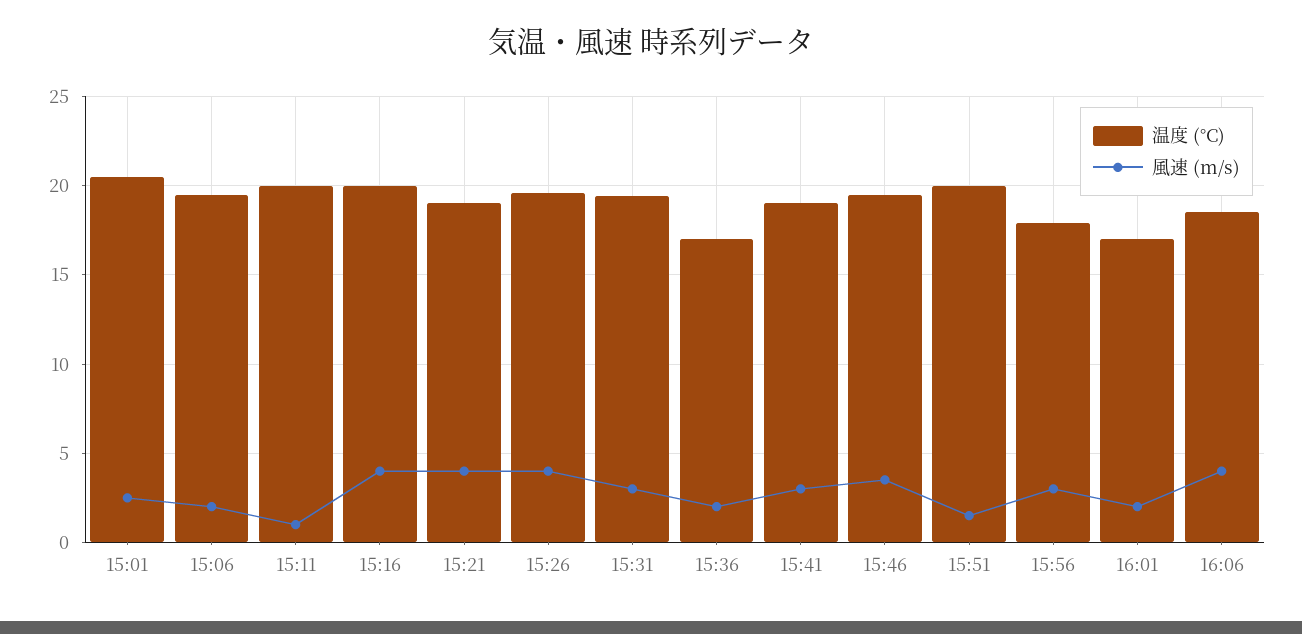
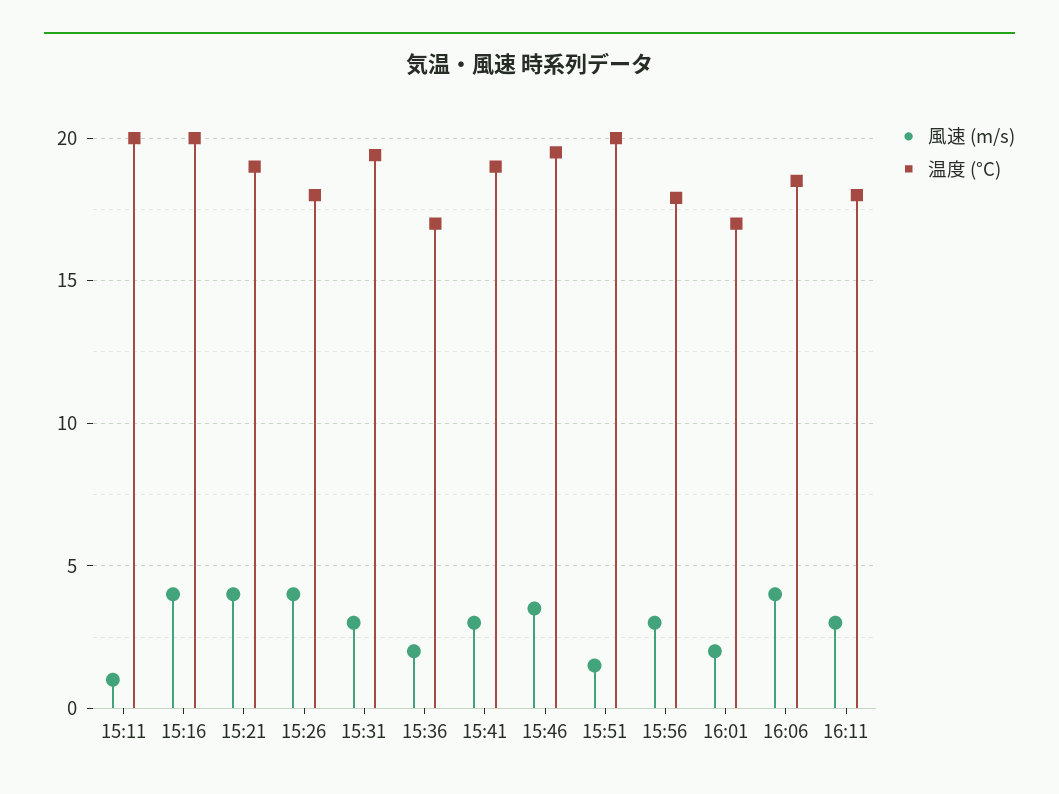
温度 (°C), 15:01: 20.5 -> none
風速 (m/s), 15:01: 2.5 -> none
温度 (°C), 15:06: 19.5 -> none
風速 (m/s), 15:06: 2 -> none
温度 (°C), 15:26: 19.5 -> 18
風速 (m/s), 16:11: none -> 3
温度 (°C), 16:11: none -> 18

